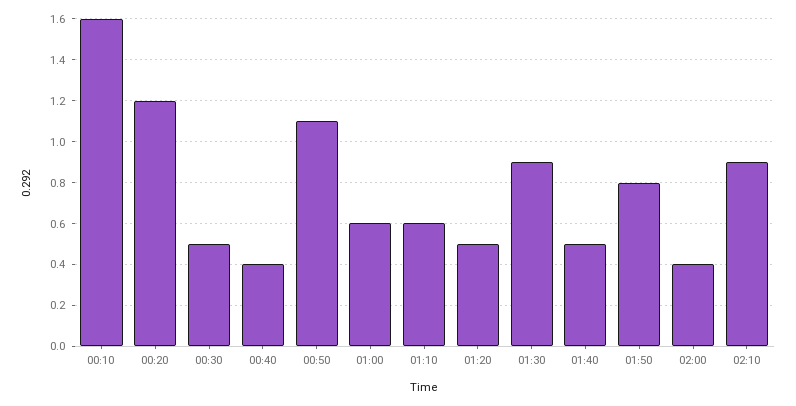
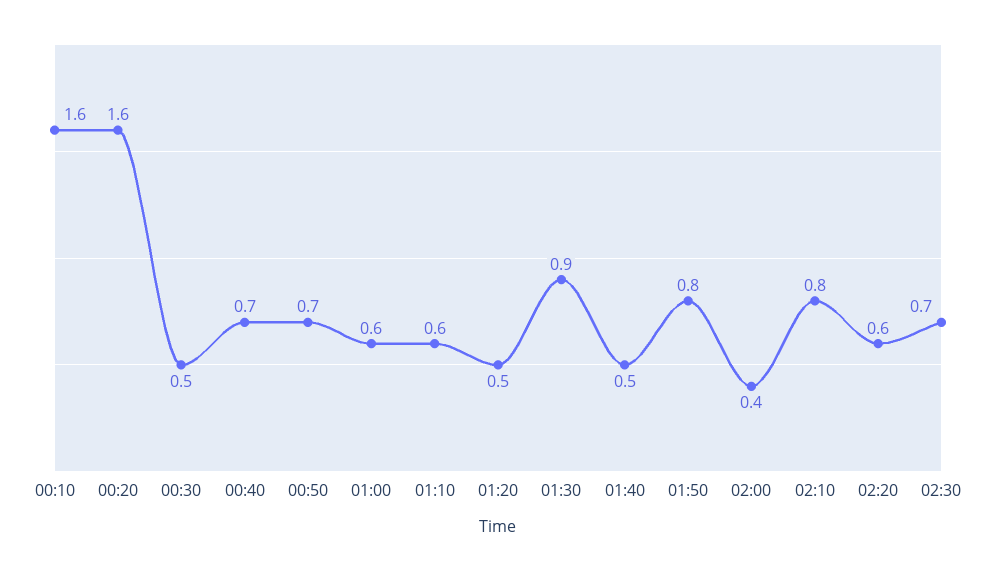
00:20: 1.2 -> 1.6
00:40: 0.4 -> 0.7
00:50: 1.1 -> 0.7
02:10: 0.9 -> 0.8
02:20: none -> 0.6
02:30: none -> 0.7

